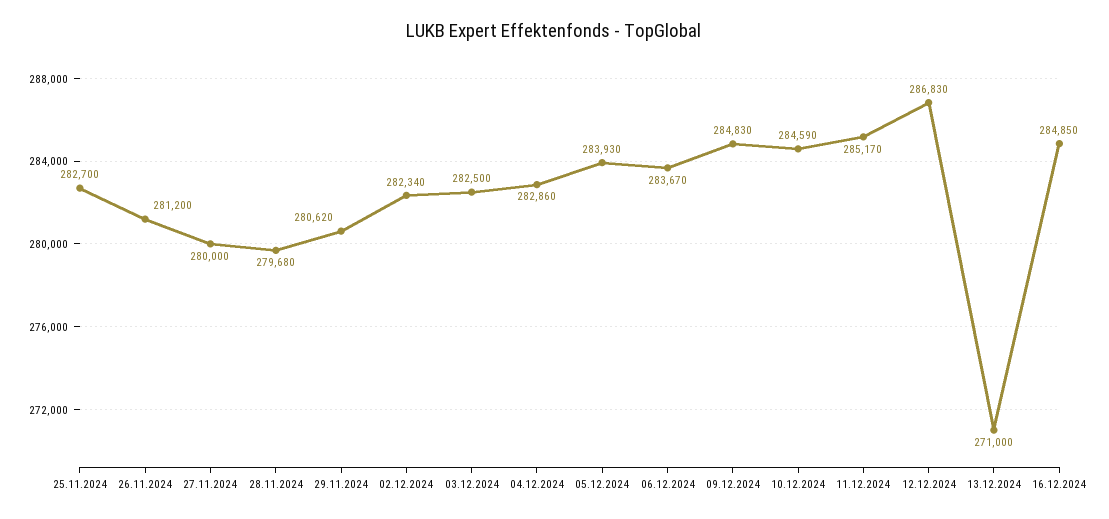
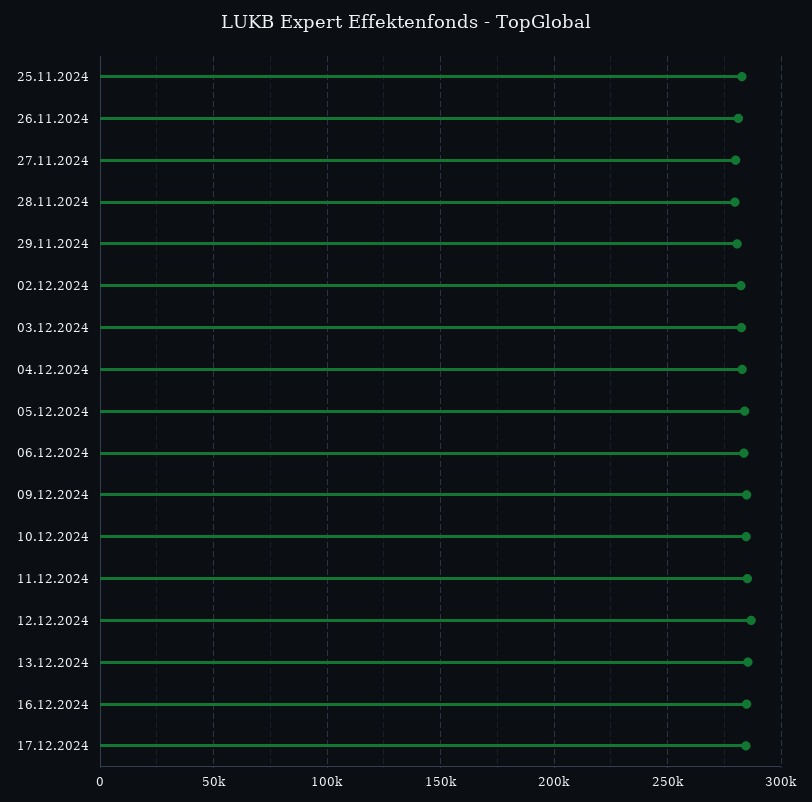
13.12.2024: 271000 -> 285000
17.12.2024: none -> 285000

